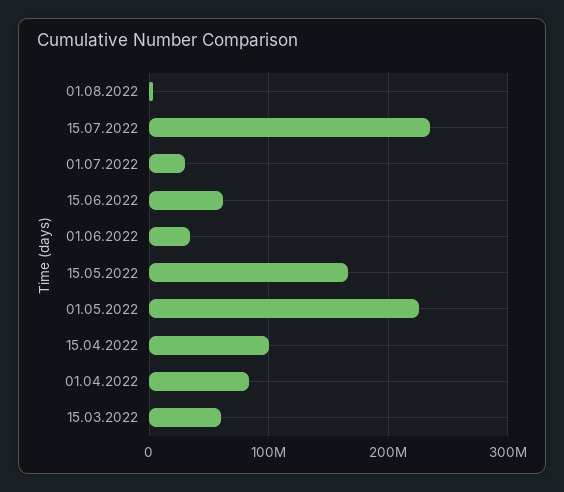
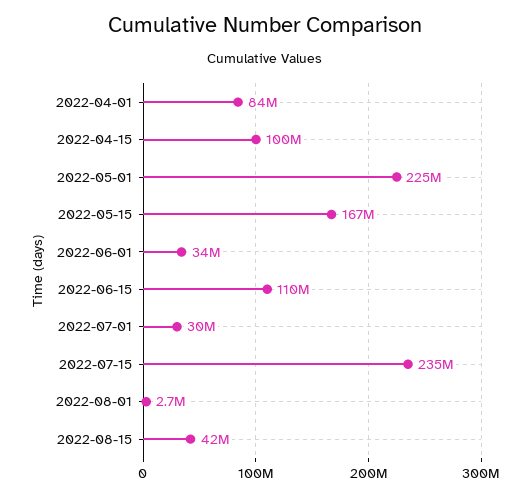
15.06.2022: 60000000 -> 110000000
15.03.2022: 60000000 -> none
2022-08-15: none -> 42000000

